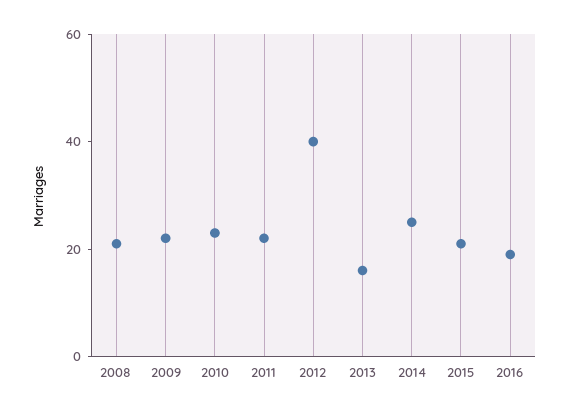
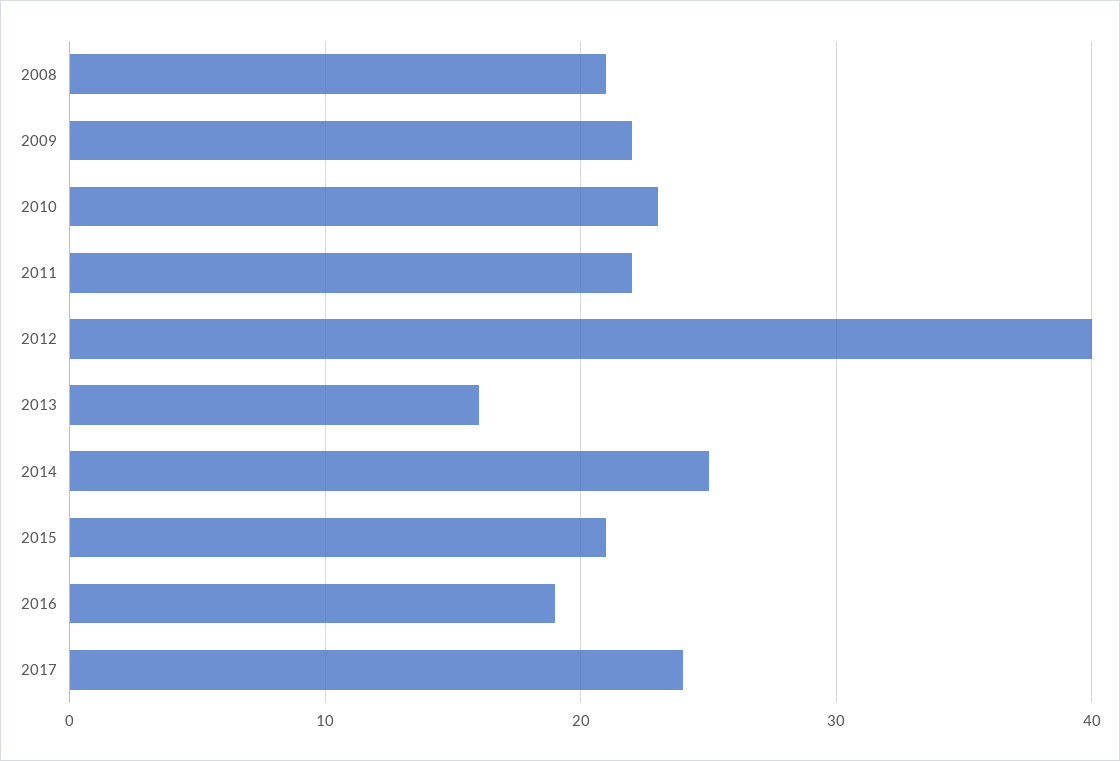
2017: none -> 24

